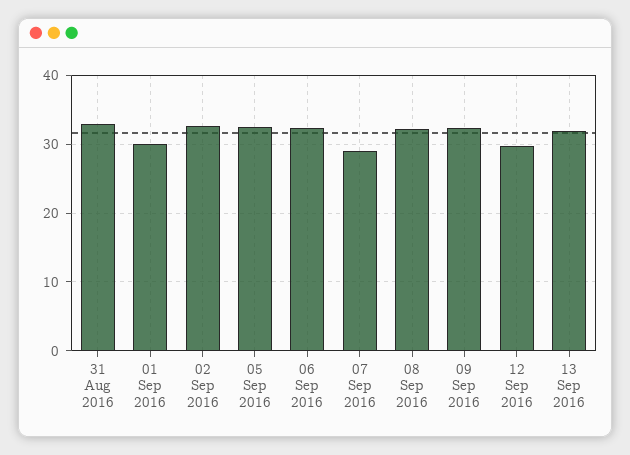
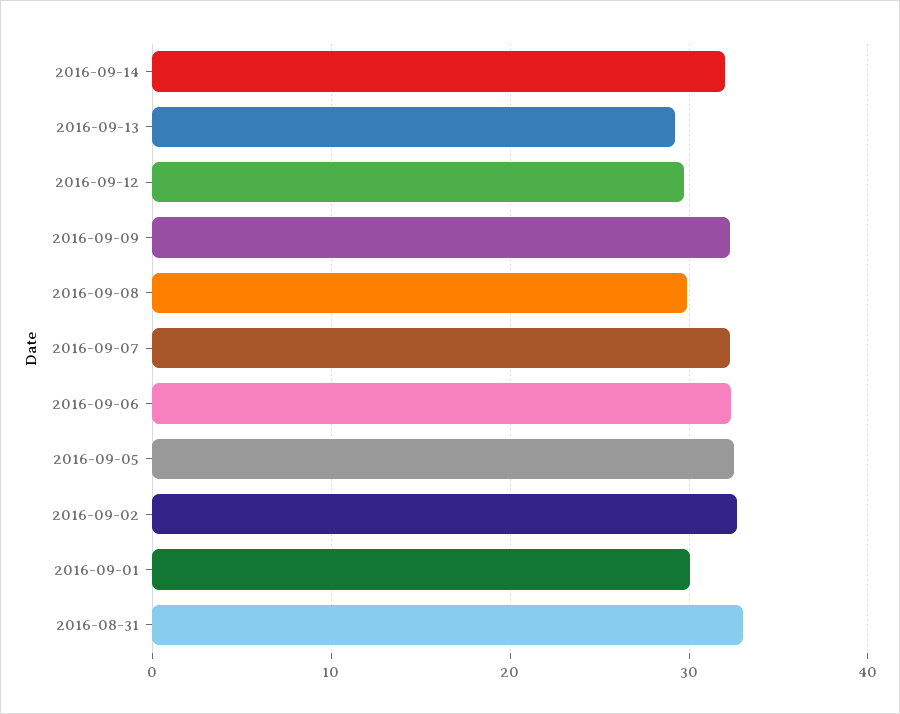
07 Sep 2016: 29 -> 32
08 Sep 2016: 32 -> 30
13 Sep 2016: 32 -> 29
2016-09-14: none -> 32

